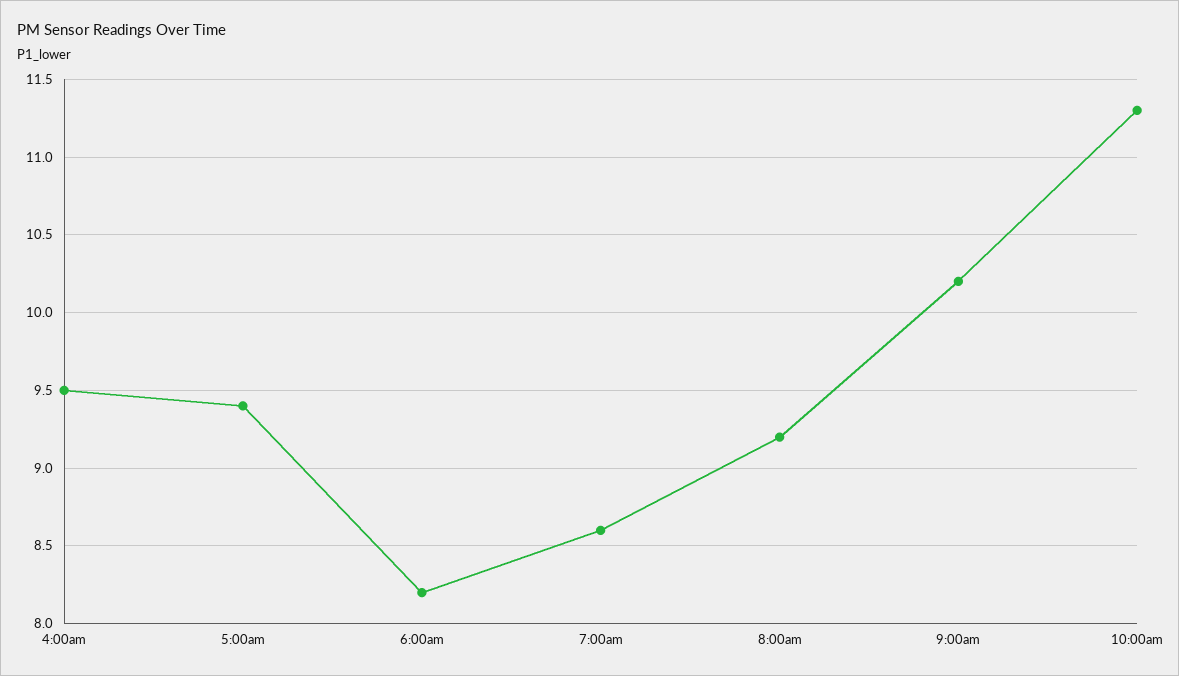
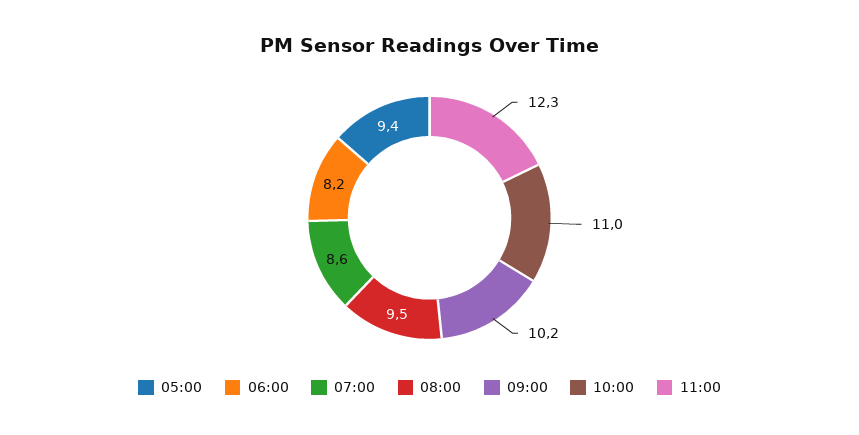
4:00am: 9.5 -> none
8:00am: 9.2 -> 9.5
10:00am: 11.3 -> 11
11:00: none -> 12.3

